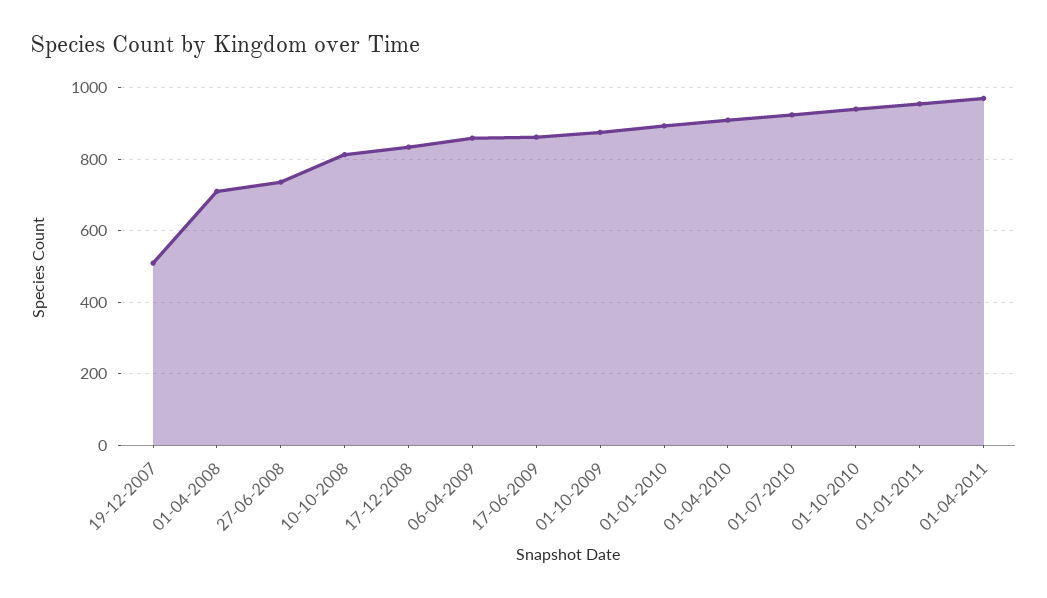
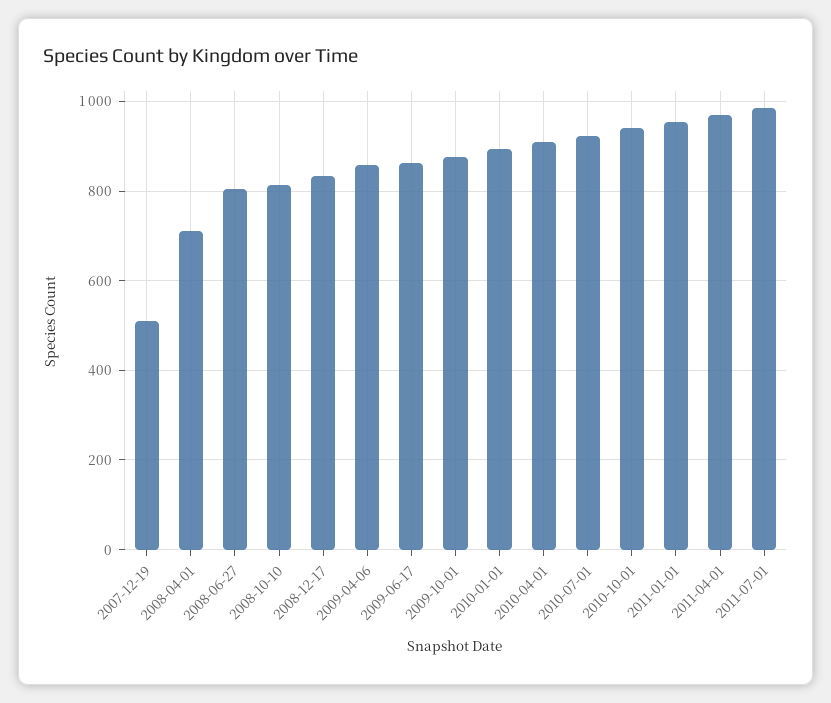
27-06-2008: 740 -> 800
2011-07-01: none -> 980

